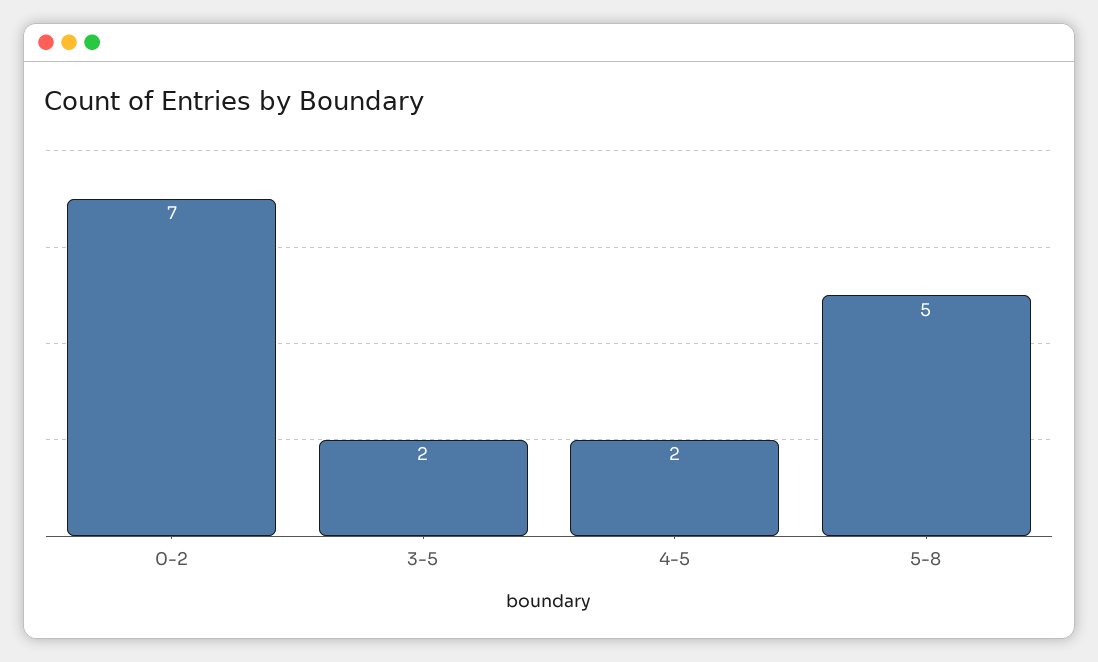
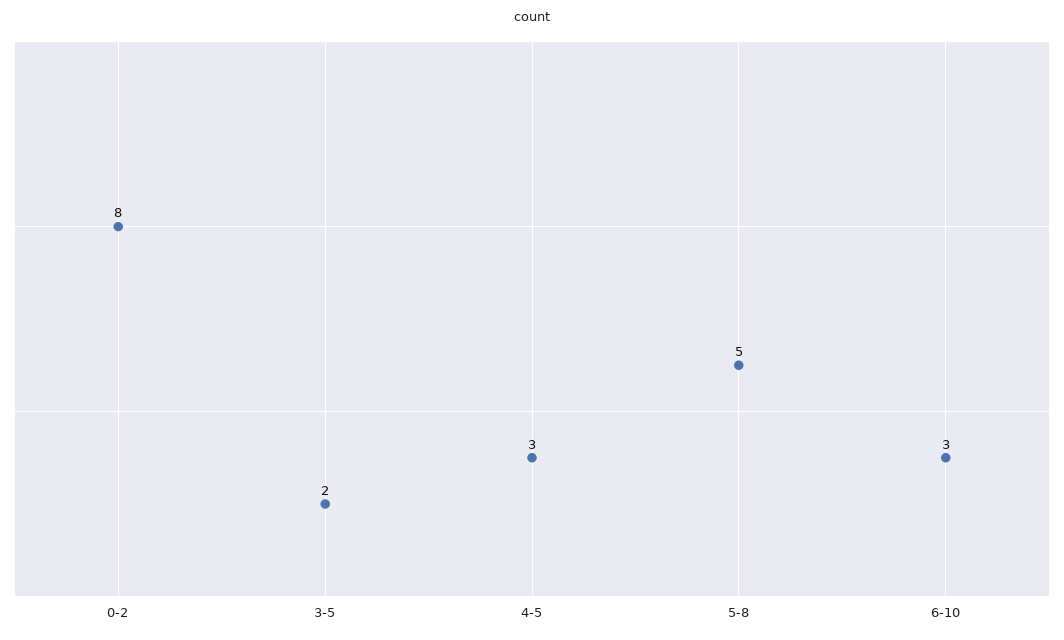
0-2: 7 -> 8
4-5: 2 -> 3
6-10: none -> 3

